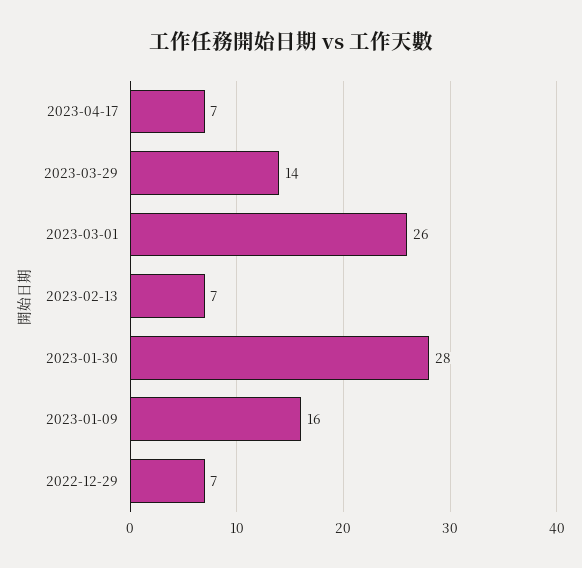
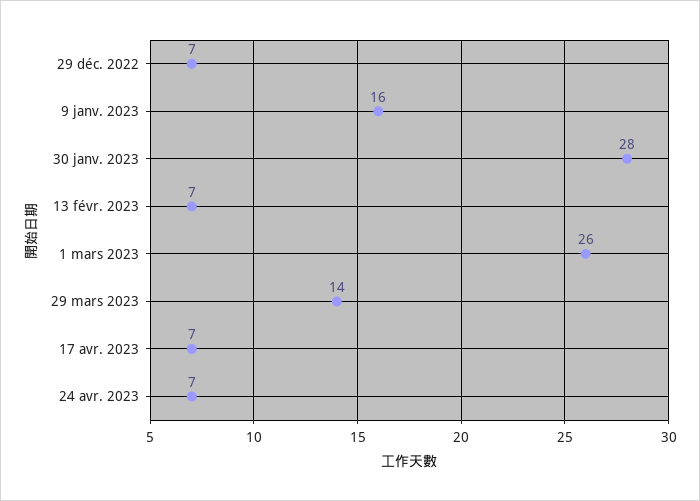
24 avr. 2023: none -> 7

